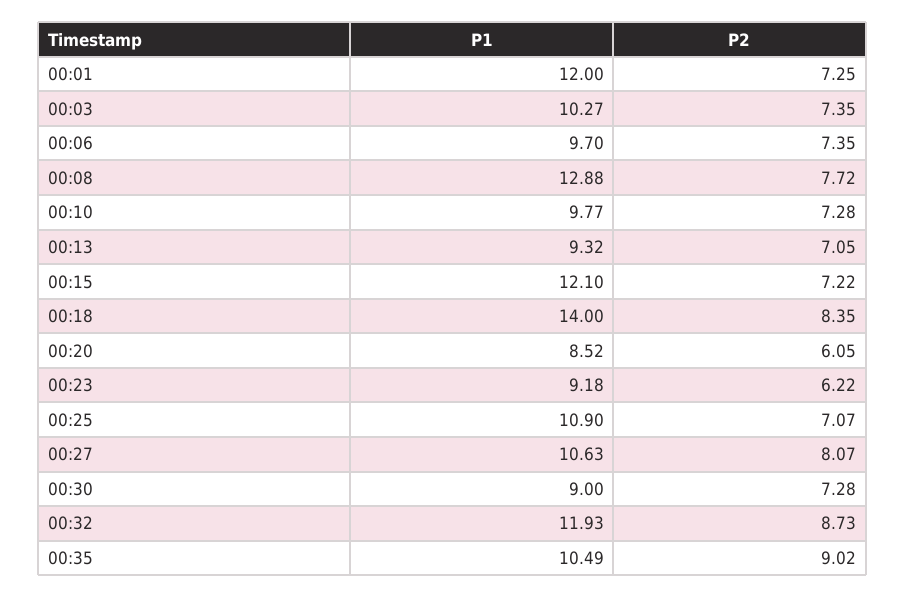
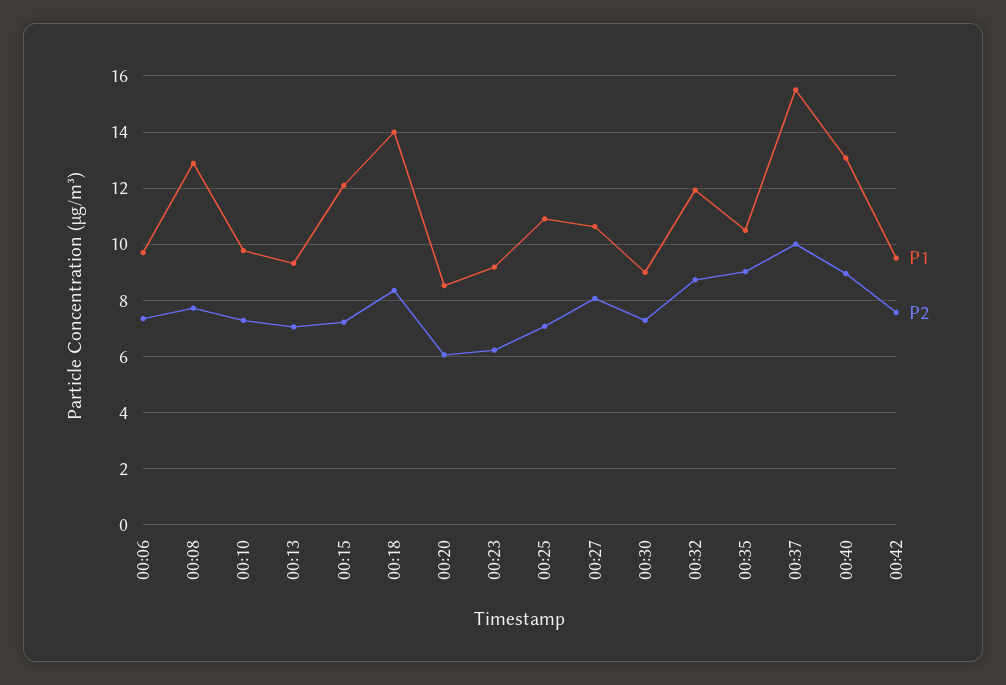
P1, 00:01: 12 -> none
P2, 00:01: 7.25 -> none
P1, 00:03: 10.27 -> none
P2, 00:03: 7.35 -> none
P1, 00:37: none -> 15.5
P2, 00:37: none -> 10
P1, 00:40: none -> 13
P2, 00:40: none -> 9
P1, 00:42: none -> 9.5
P2, 00:42: none -> 7.5

